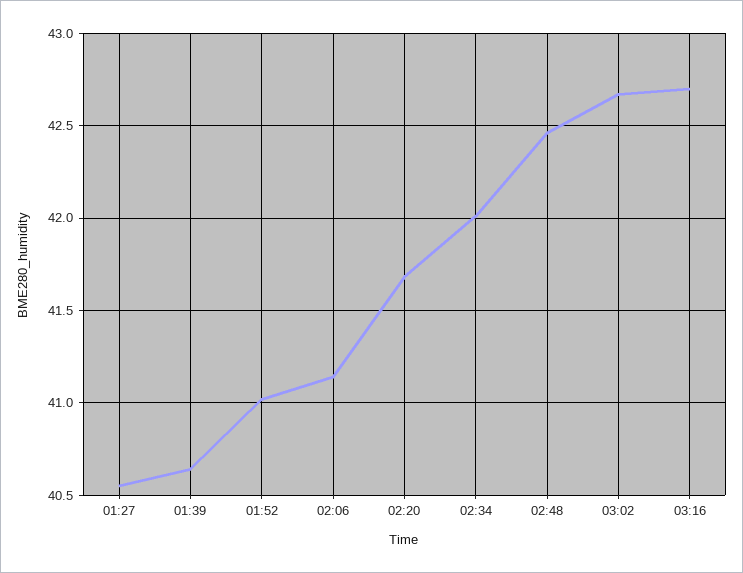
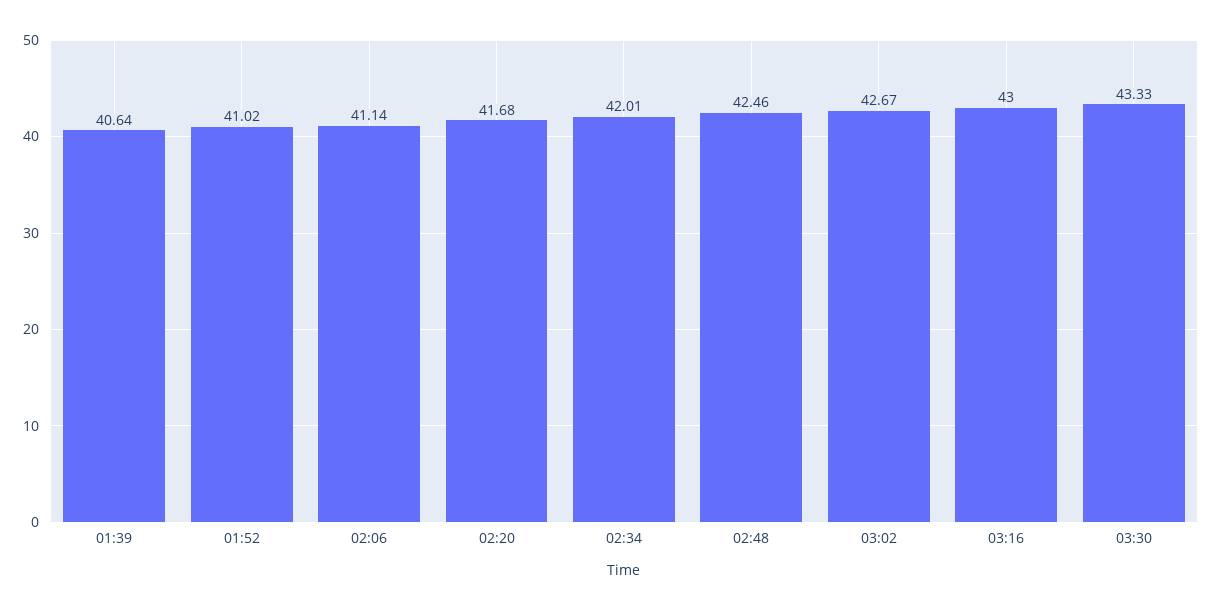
01:27: 40.55 -> none
03:16: 42.7 -> 43
03:30: none -> 43.33

